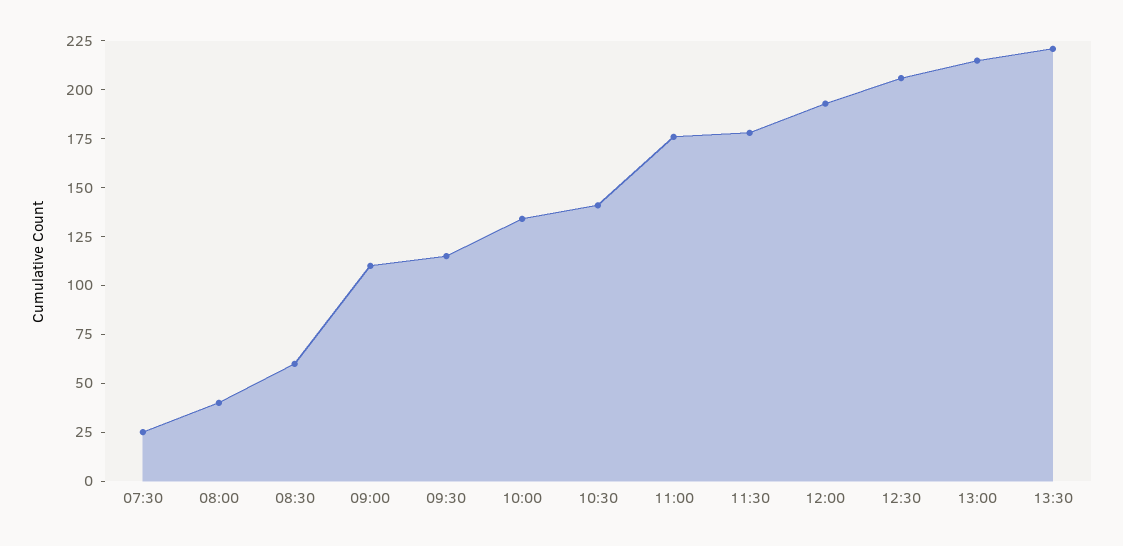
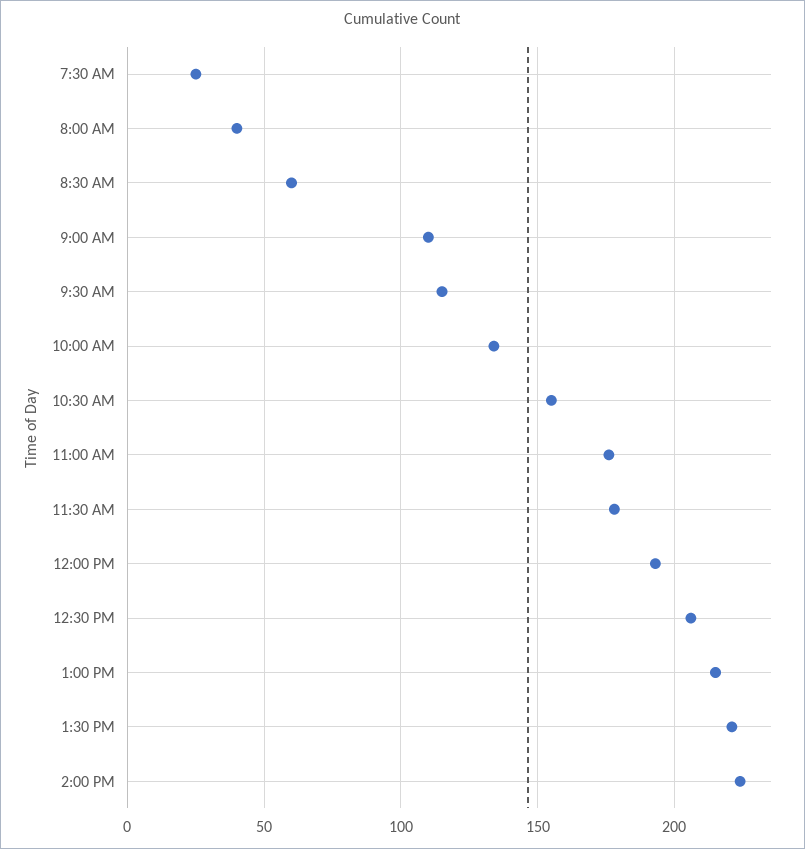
10:30: 140 -> 155
2:00 PM: none -> 225

